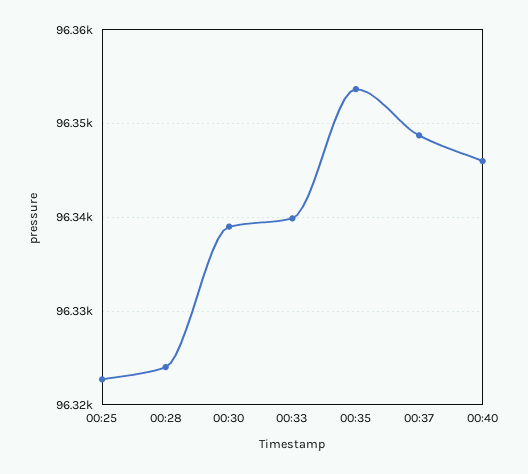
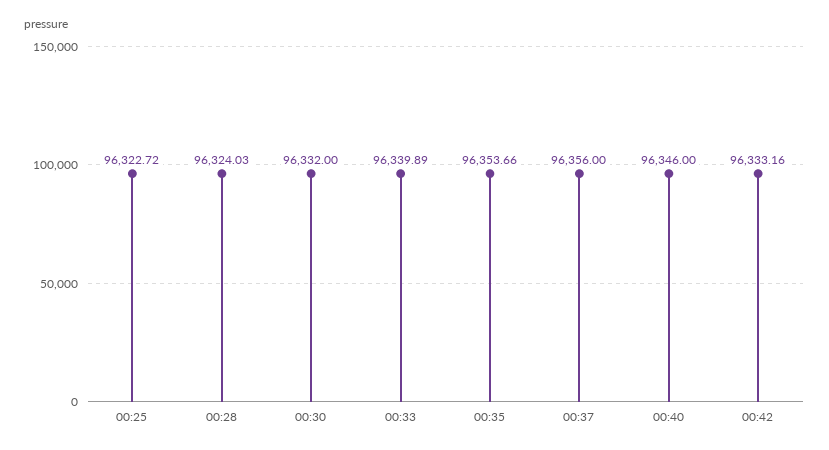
00:30: 96339 -> 96332
00:37: 96349 -> 96356
00:42: none -> 96333.16

